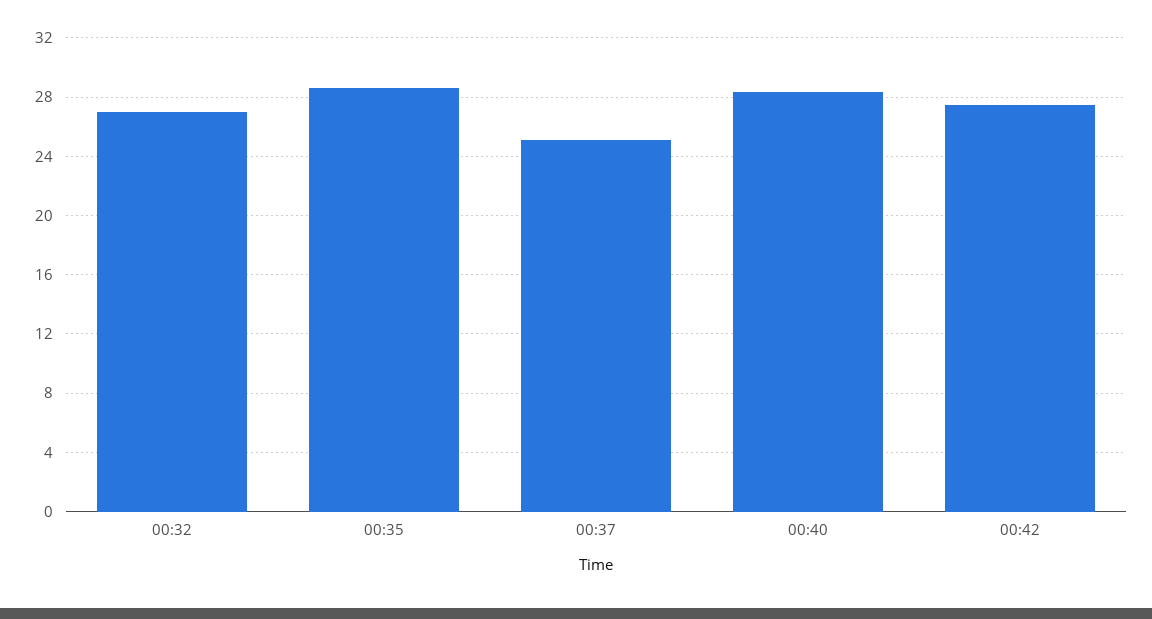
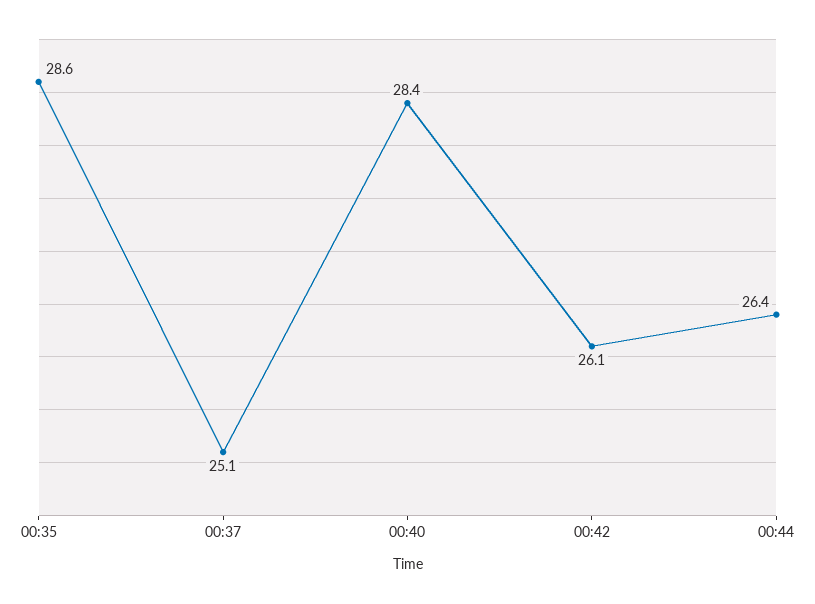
00:32: 27 -> none
00:42: 27.5 -> 26.1
00:44: none -> 26.4

